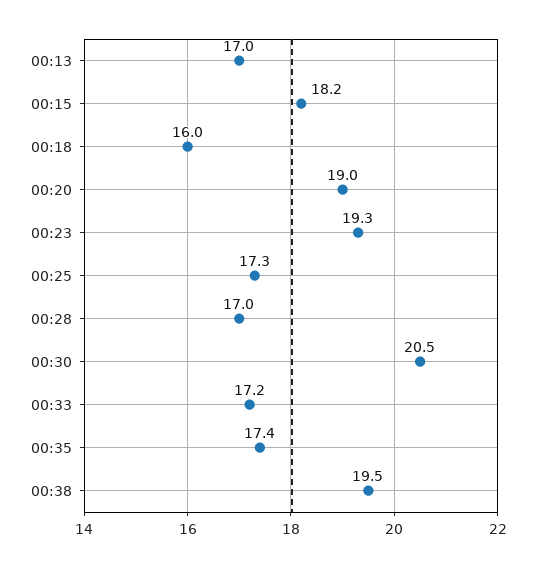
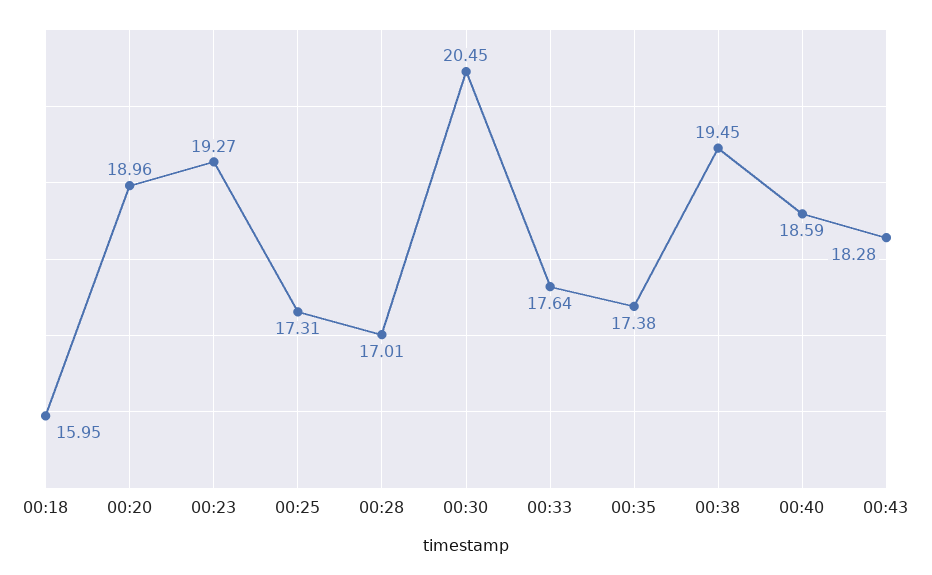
00:13: 17 -> none
00:15: 18.2 -> none
00:33: 17.2 -> 17.64
00:40: none -> 18.59
00:43: none -> 18.28

